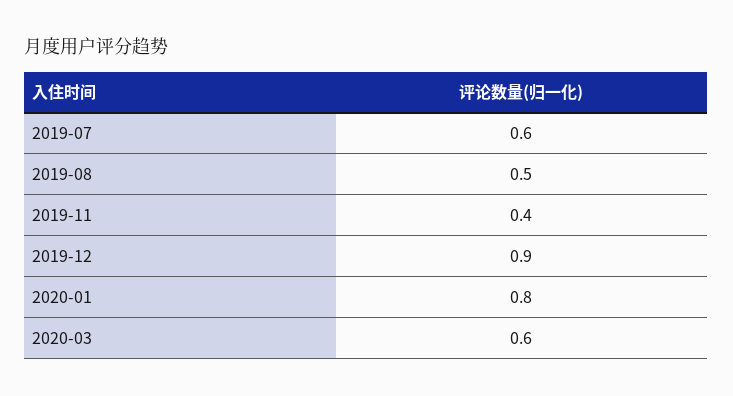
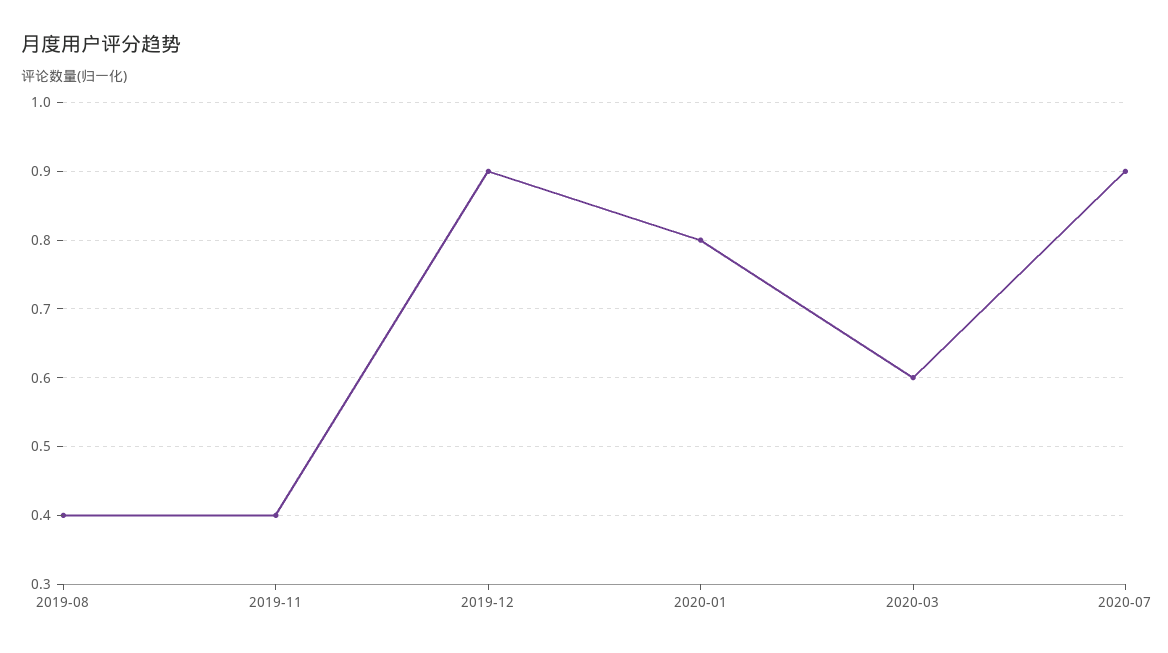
2019-07: 0.6 -> none
2019-08: 0.5 -> 0.4
2020-07: none -> 0.9

